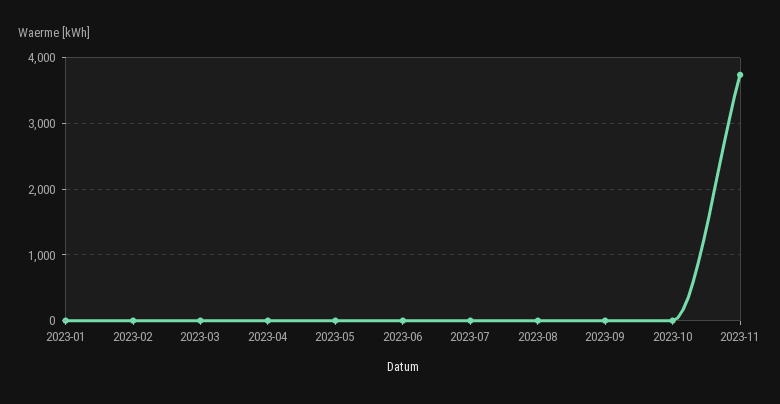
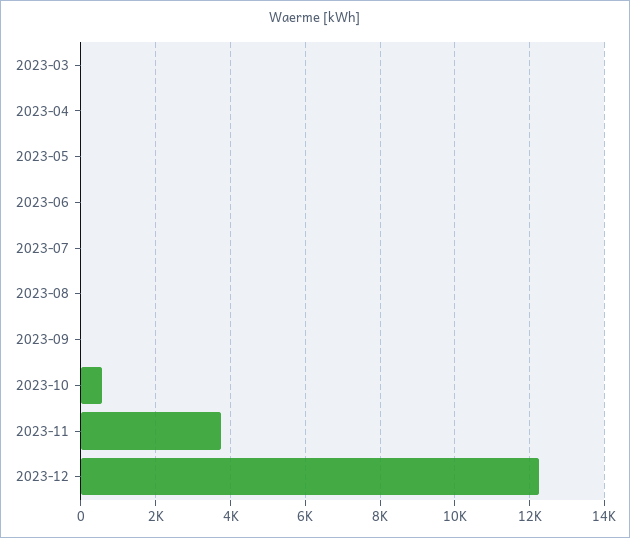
2023-01: 0 -> none
2023-02: 0 -> none
2023-10: 0 -> 600
2023-12: none -> 12200

